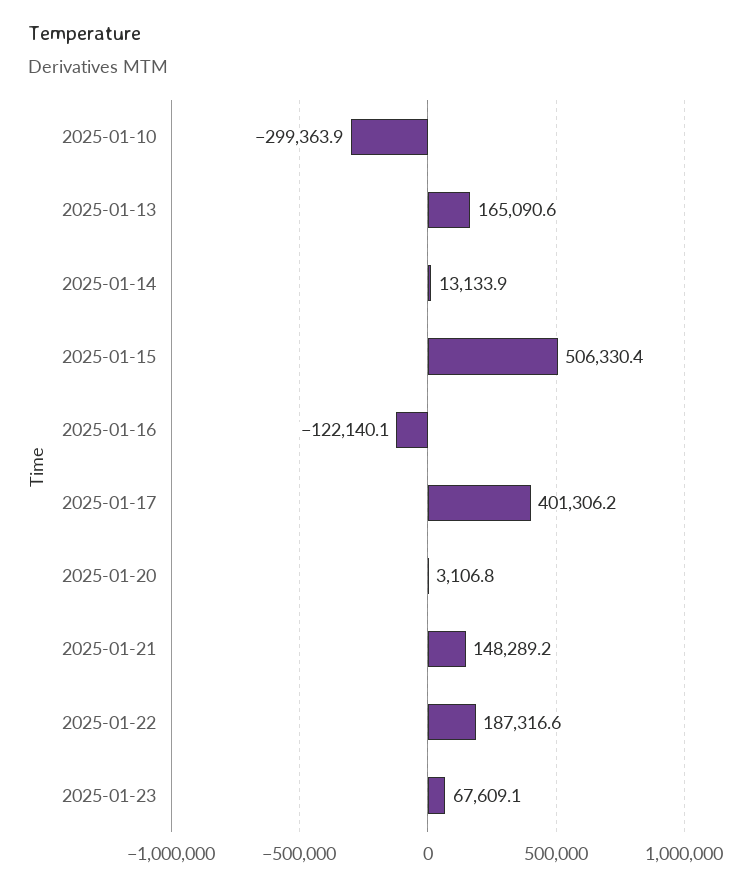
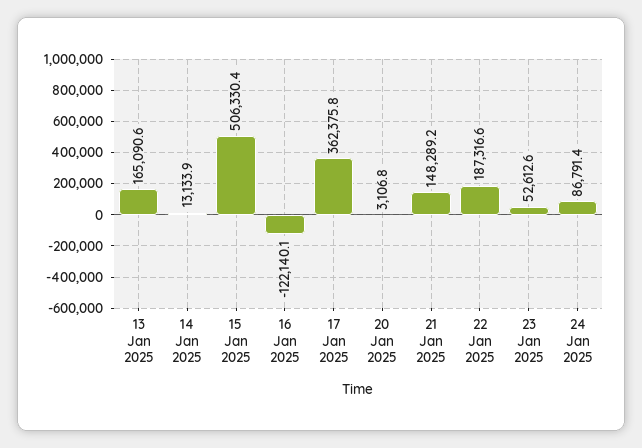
2025-01-10: -299363.9 -> none
2025-01-17: 401306.2 -> 362375.8
2025-01-23: 67609.1 -> 52612.6
24 Jan 2025: none -> 86791.4

